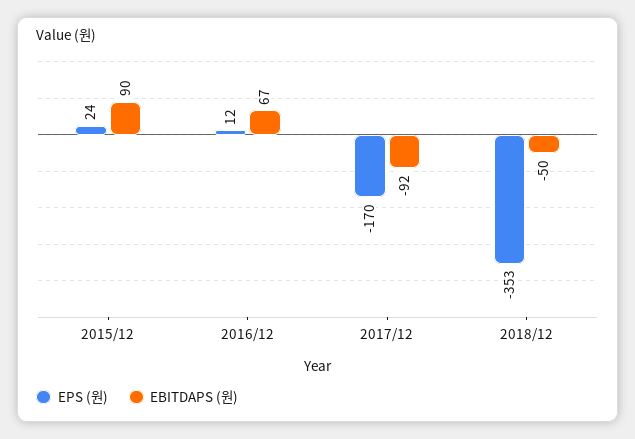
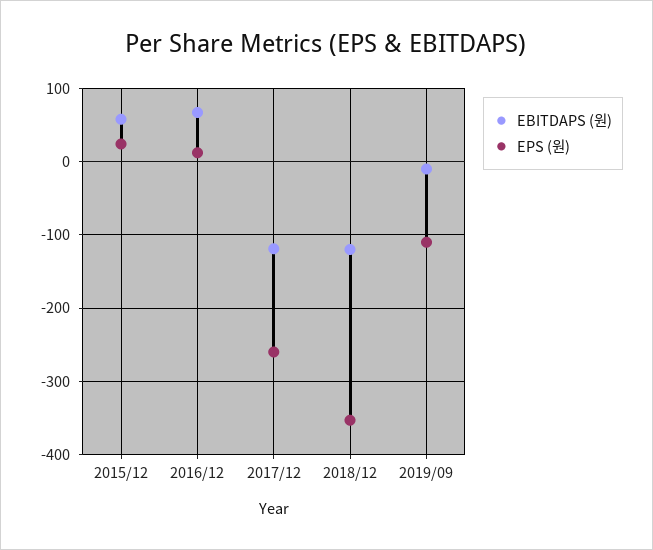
EBITDAPS (원), 2015/12: 90 -> 60
EPS (원), 2017/12: -170 -> -260
EBITDAPS (원), 2017/12: -92 -> -120
EBITDAPS (원), 2018/12: -50 -> -120
EBITDAPS (원), 2019/09: none -> -10
EPS (원), 2019/09: none -> -110

